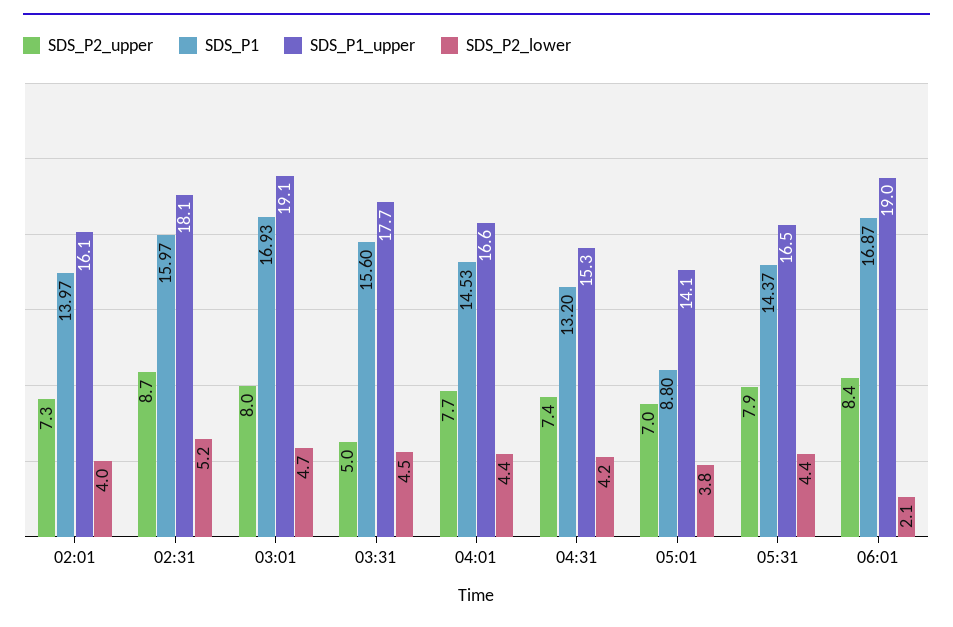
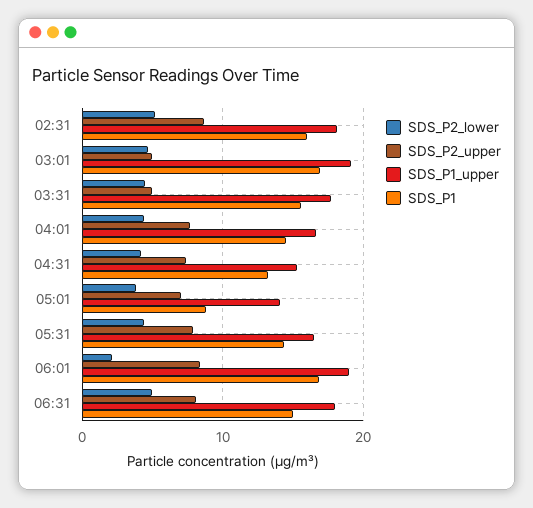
SDS_P2_upper, 02:01: 7.3 -> none
SDS_P1, 02:01: 13.97 -> none
SDS_P1_upper, 02:01: 16.1 -> none
SDS_P2_lower, 02:01: 4 -> none
SDS_P2_upper, 03:01: 8 -> 5
SDS_P2_lower, 06:31: none -> 5
SDS_P2_upper, 06:31: none -> 8
SDS_P1_upper, 06:31: none -> 18
SDS_P1, 06:31: none -> 15

